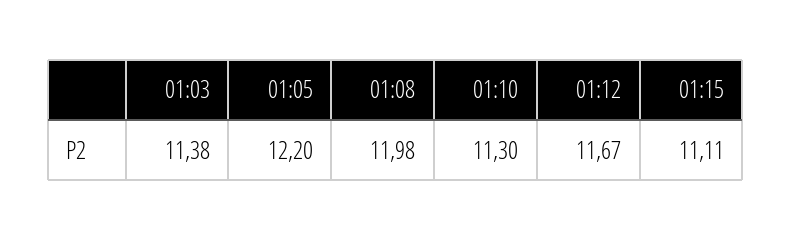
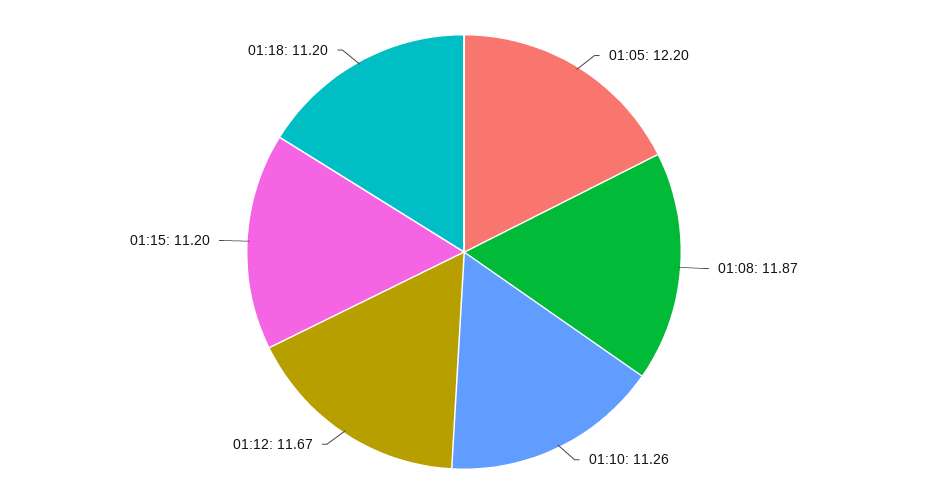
01:03: 11.38 -> none
01:08: 11.98 -> 11.87
01:10: 11.3 -> 11.26
01:15: 11.11 -> 11.2
01:18: none -> 11.2

